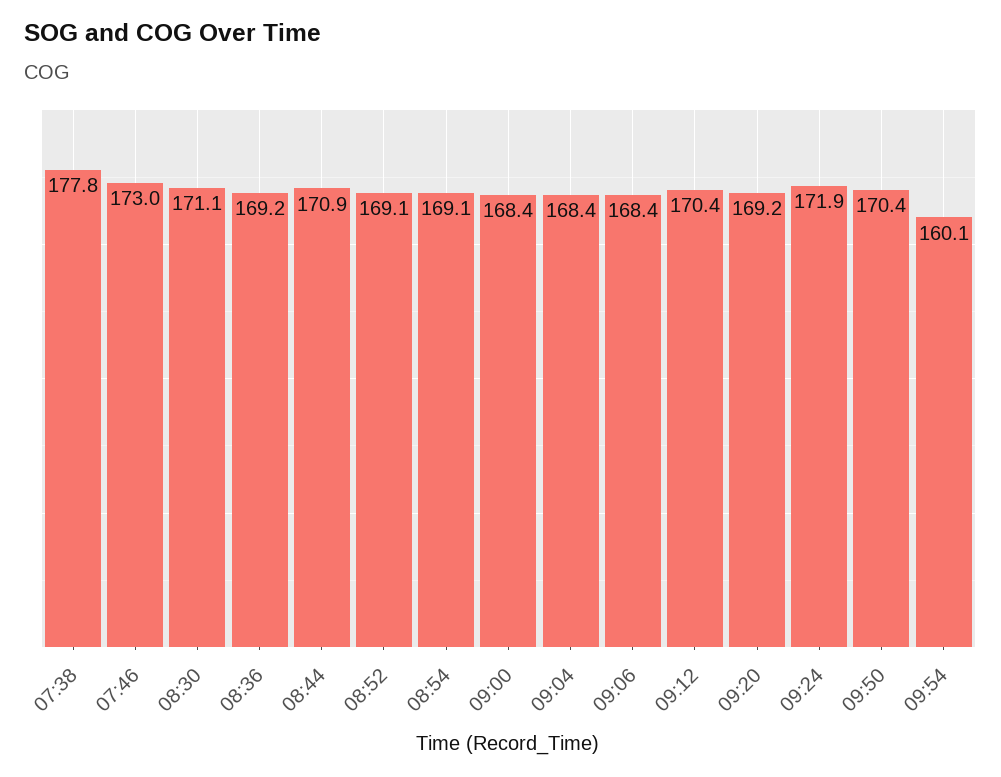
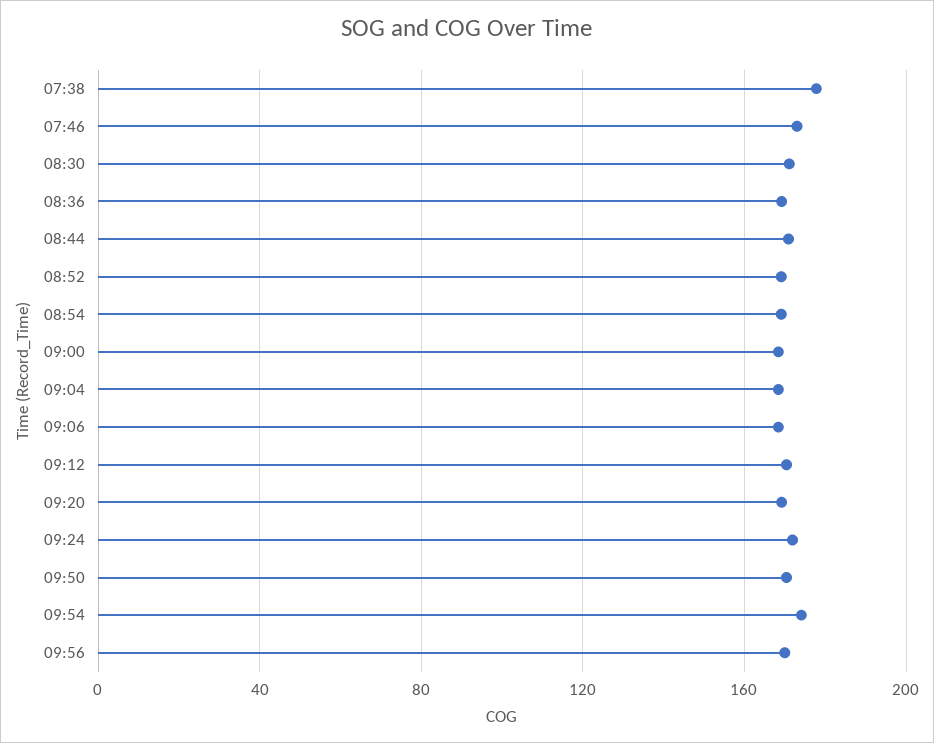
09:54: 160.1 -> 175
09:56: none -> 170

